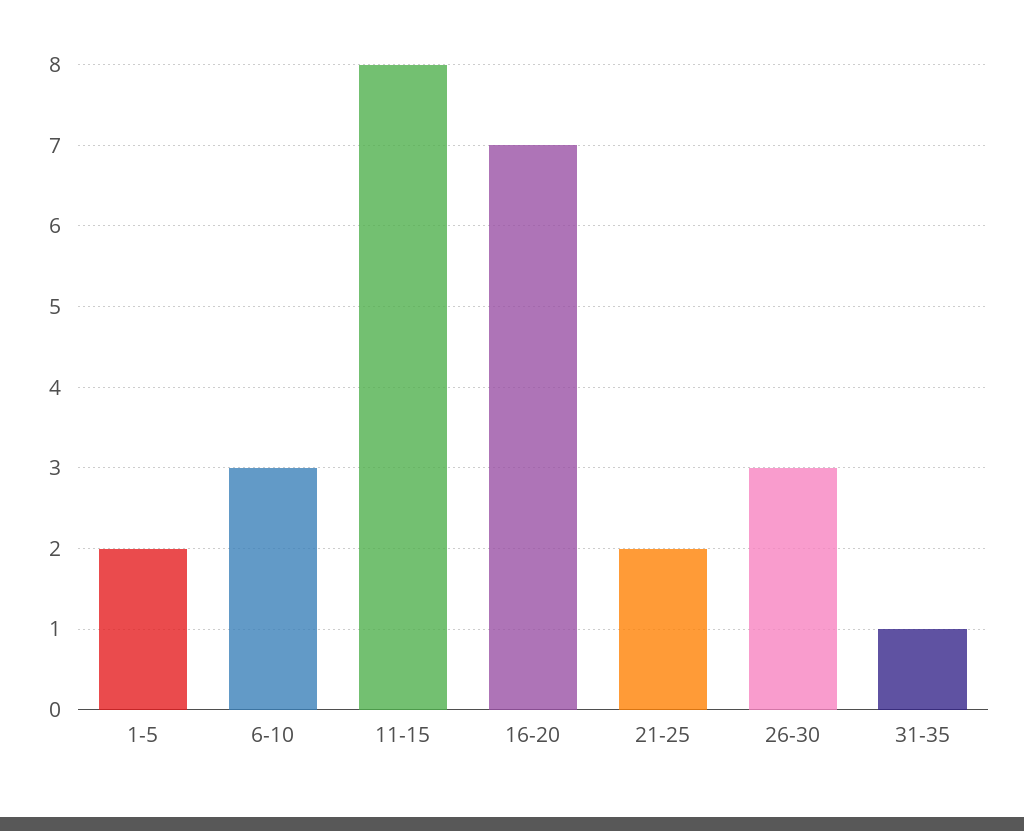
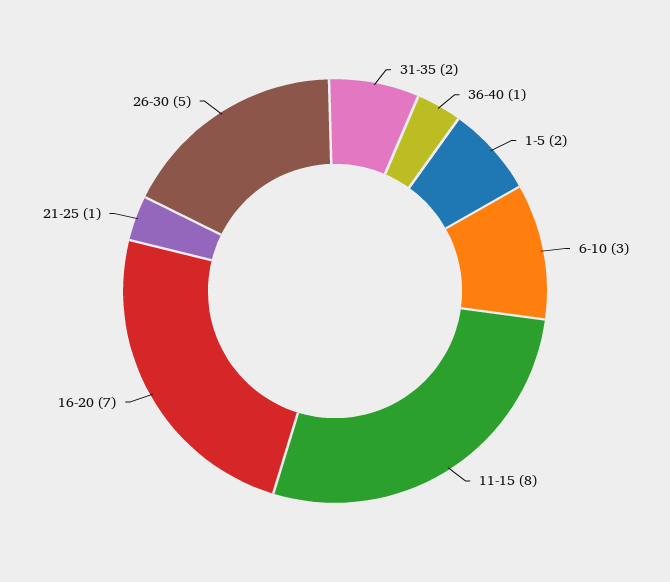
21-25: 2 -> 1
26-30: 3 -> 5
31-35: 1 -> 2
36-40: none -> 1

